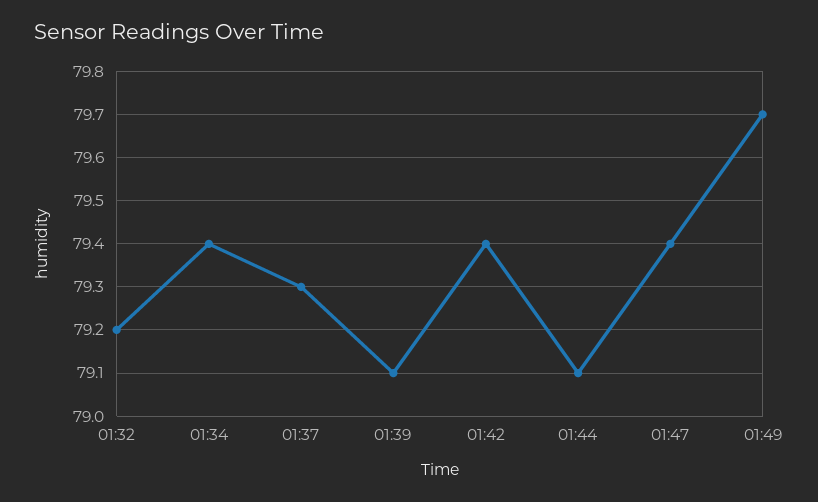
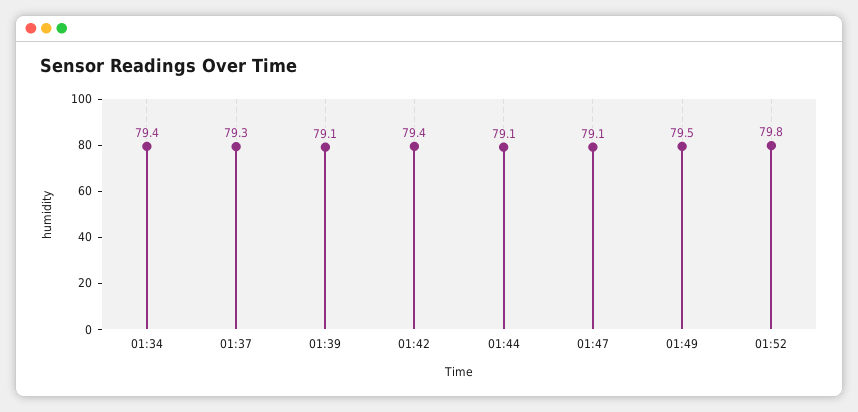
01:32: 79.2 -> none
01:47: 79.4 -> 79.1
01:49: 79.7 -> 79.5
01:52: none -> 79.8

